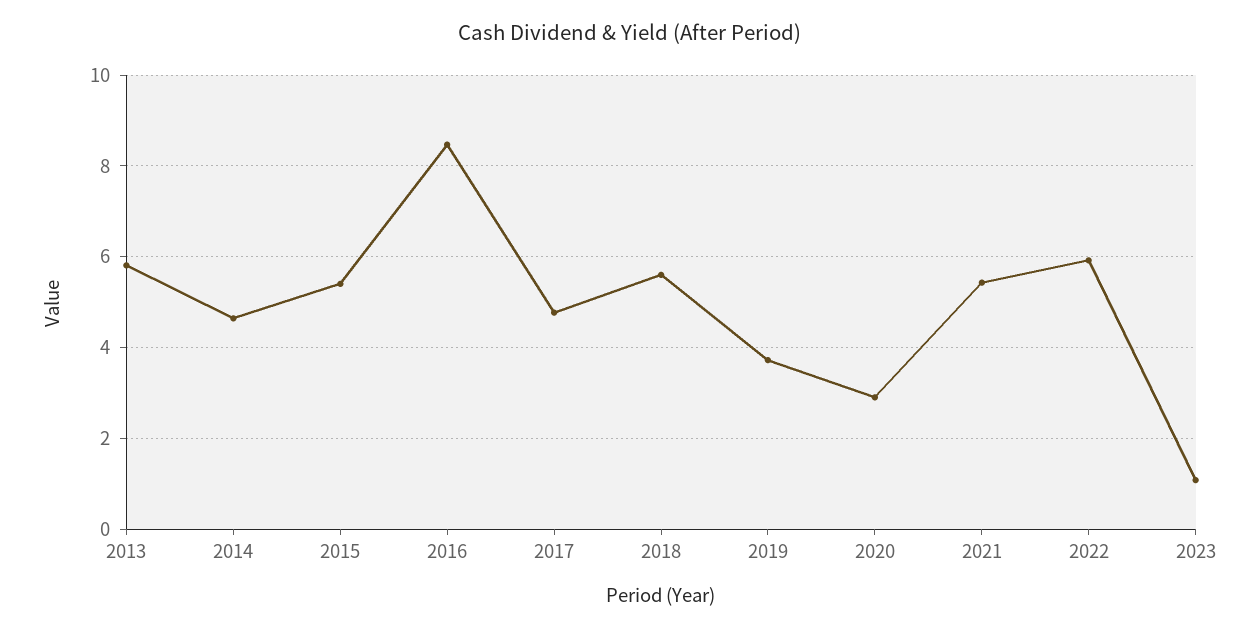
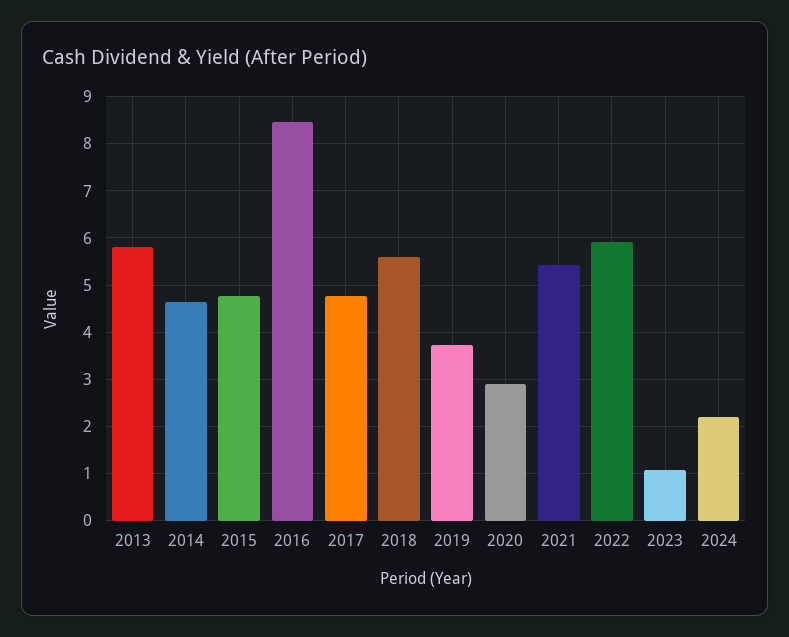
2015: 5.4 -> 4.8
2024: none -> 2.2

